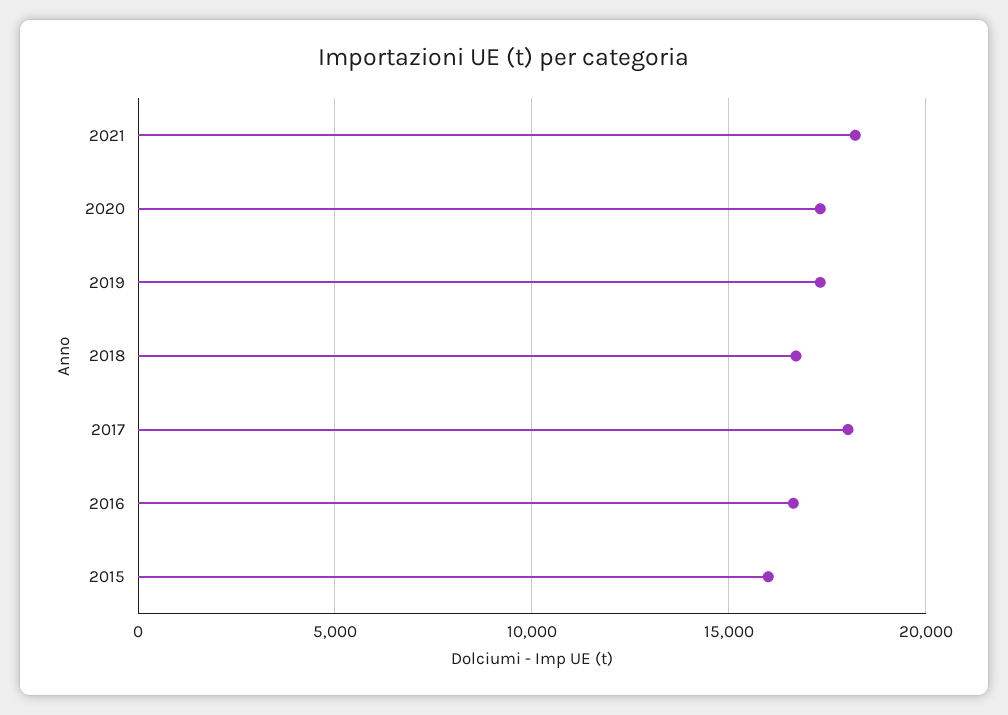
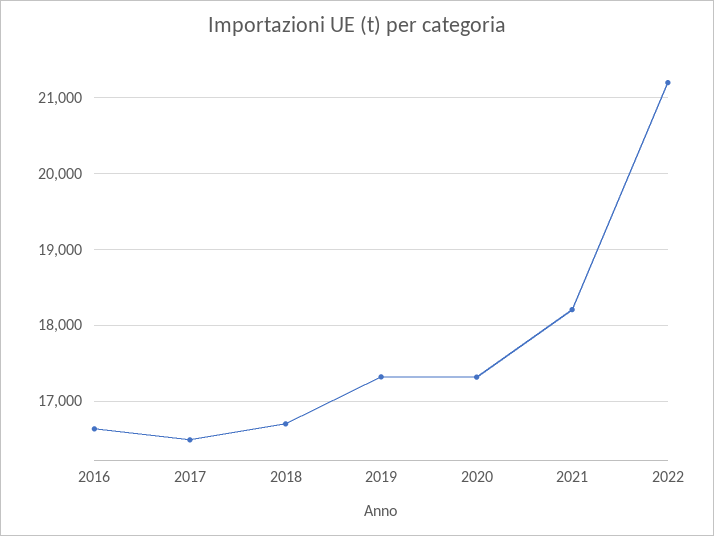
2017: 18000 -> 16500
2015: 16000 -> none
2022: none -> 21200

